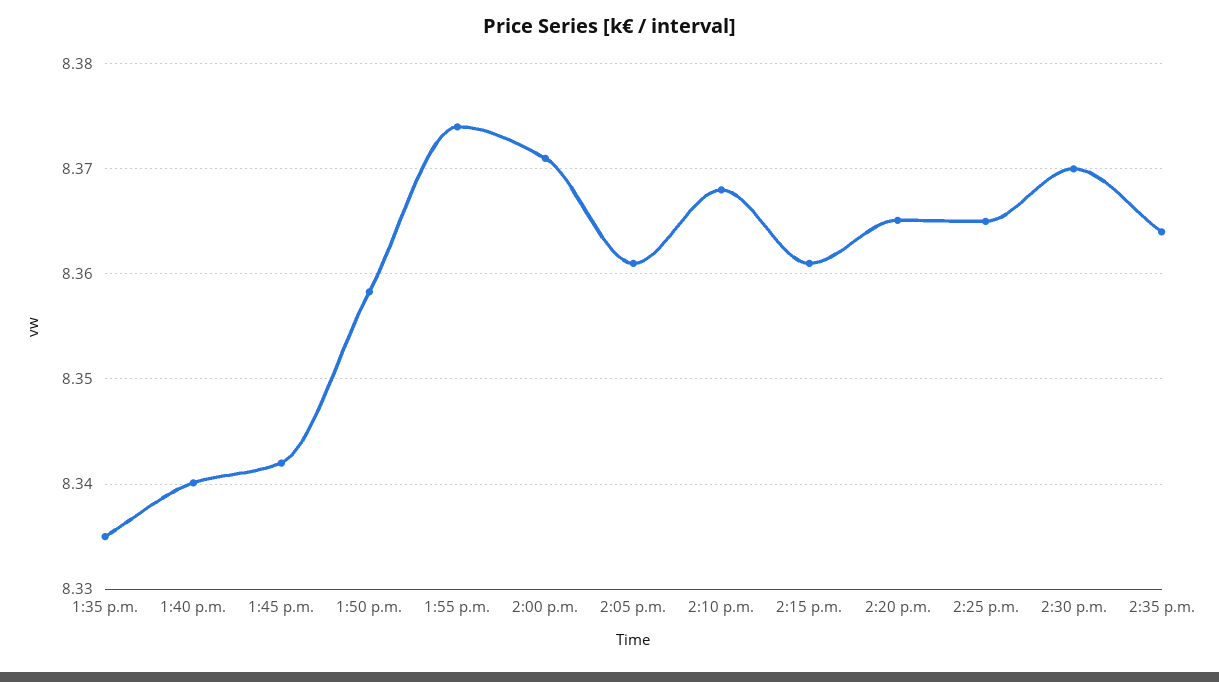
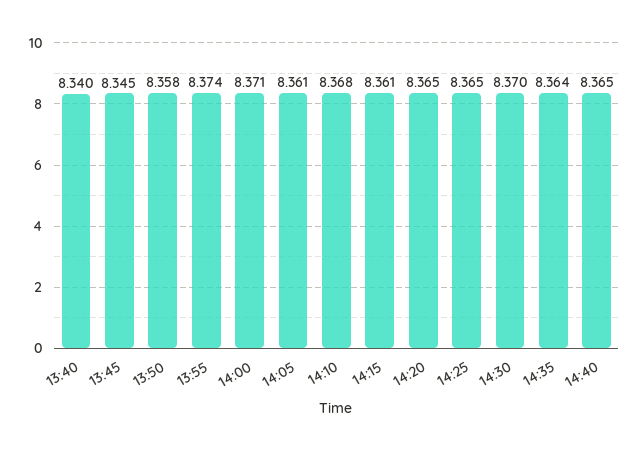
1:35 p.m.: 8.335 -> none
1:45 p.m.: 8.342 -> 8.345
14:40: none -> 8.365

